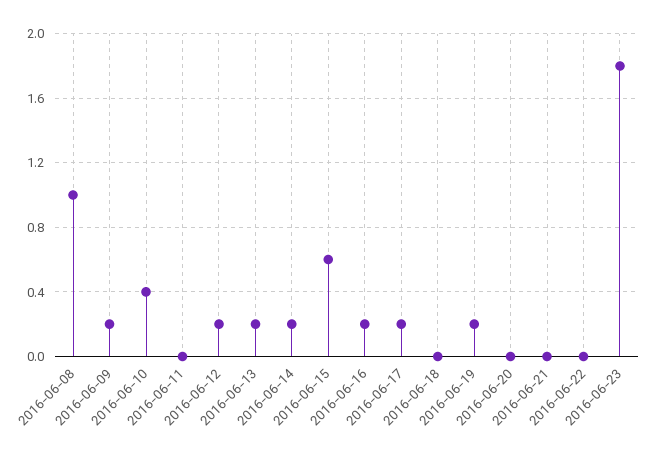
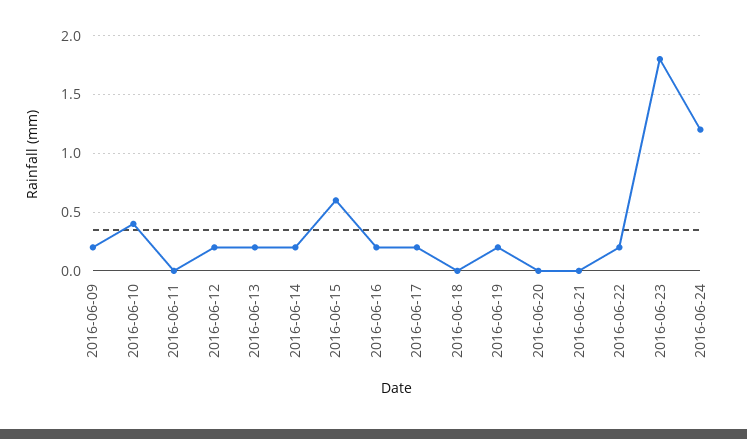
2016-06-08: 1 -> none
2016-06-22: 0 -> 0.2
2016-06-24: none -> 1.2

